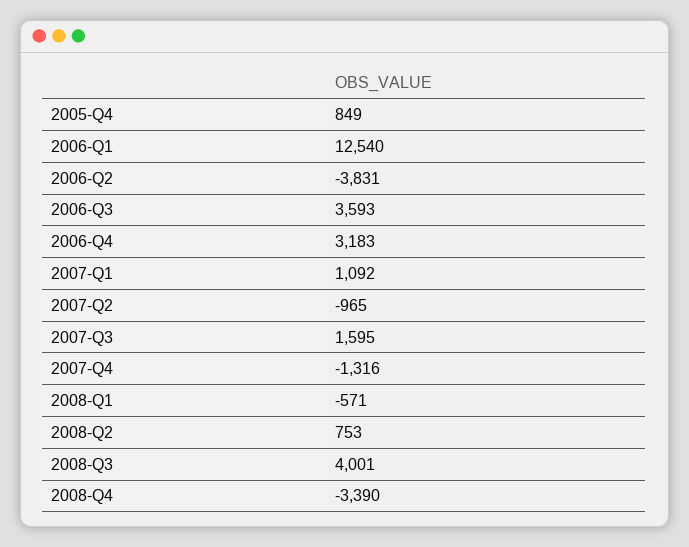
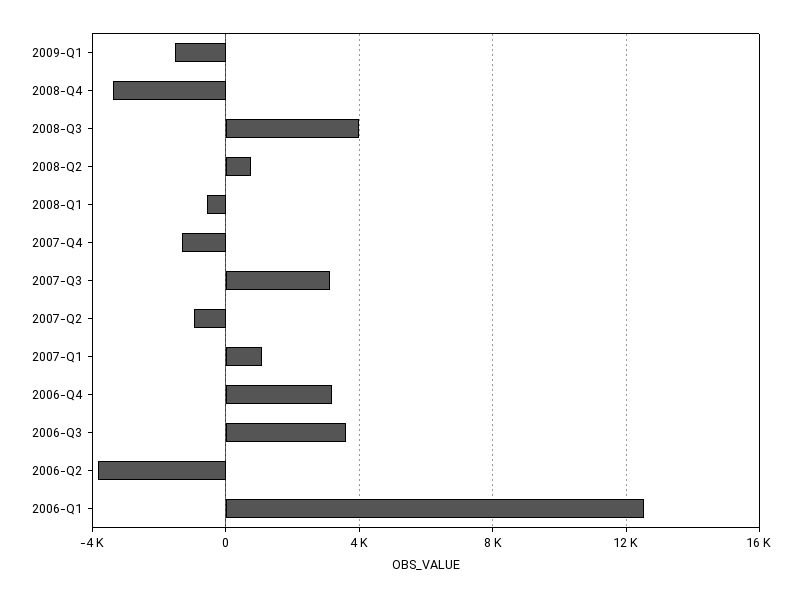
2005-Q4: 849 -> none
2007-Q3: 1595 -> 3000
2009-Q1: none -> -1500

